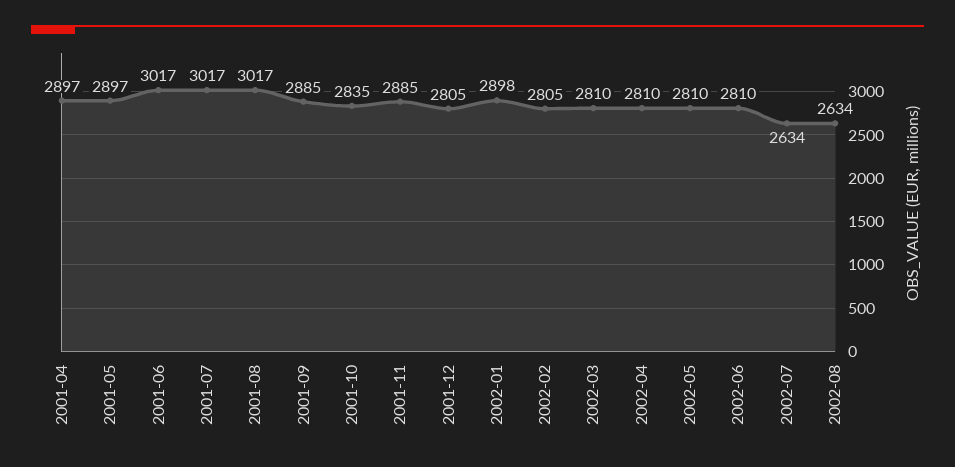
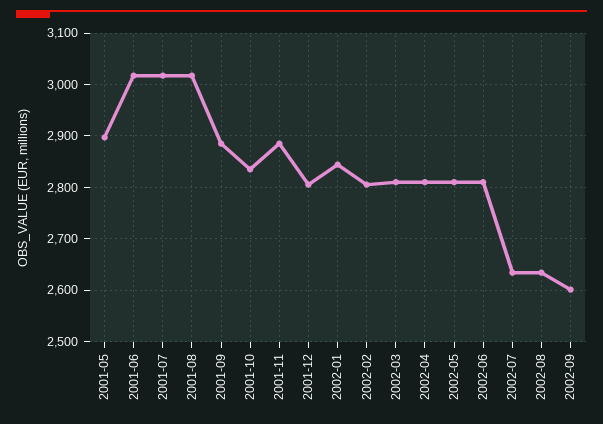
2001-04: 2897 -> none
2002-01: 2898 -> 2840
2002-09: none -> 2600

